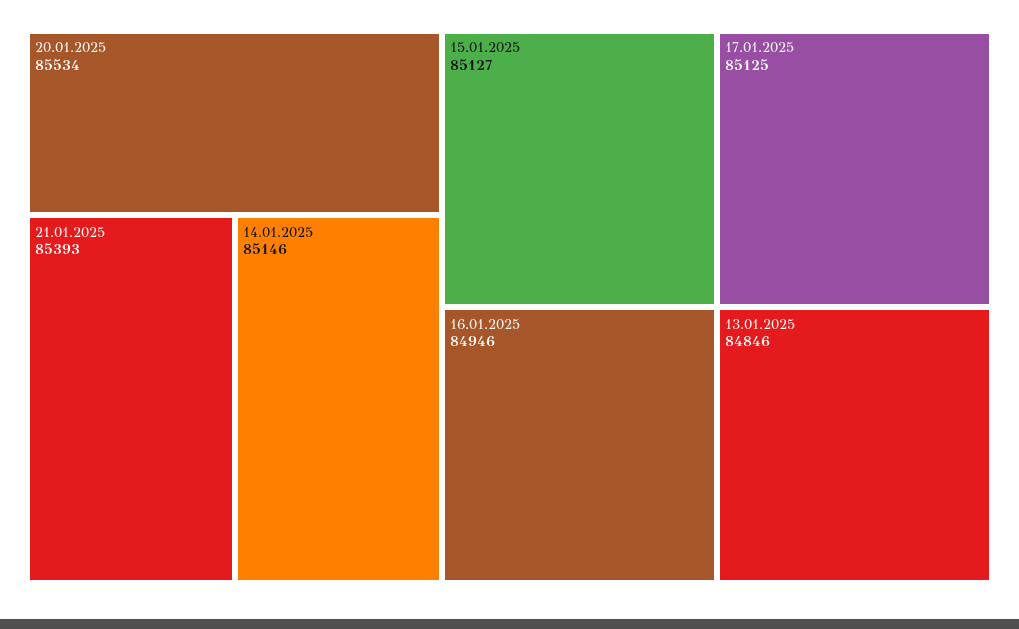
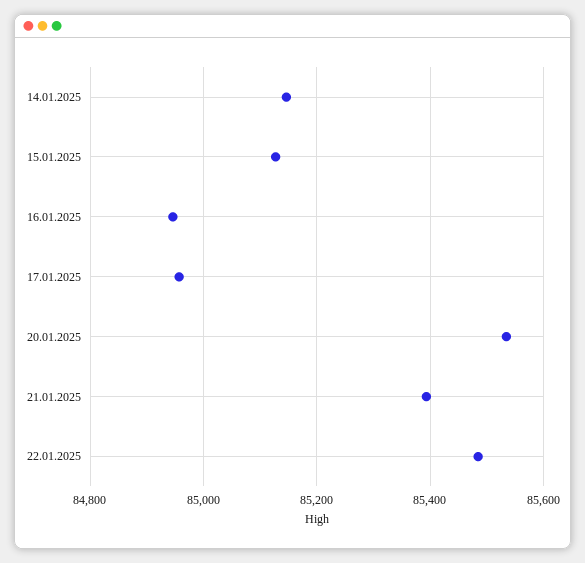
17.01.2025: 85125 -> 84960
13.01.2025: 84846 -> none
22.01.2025: none -> 85480

